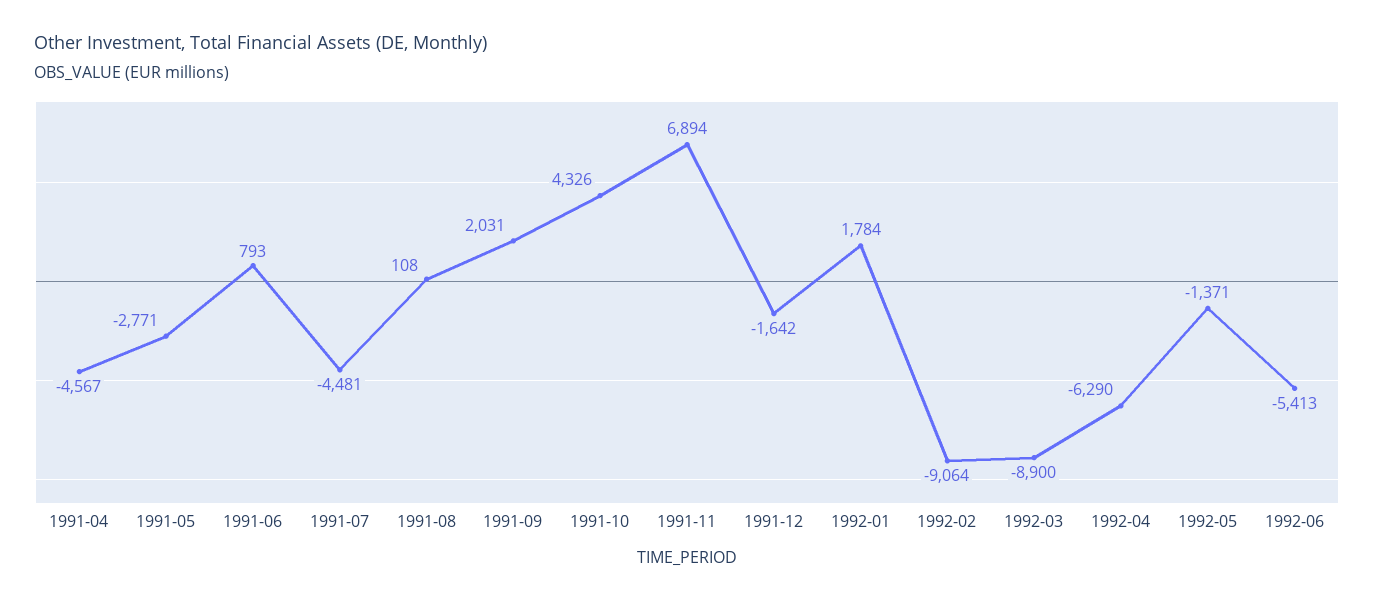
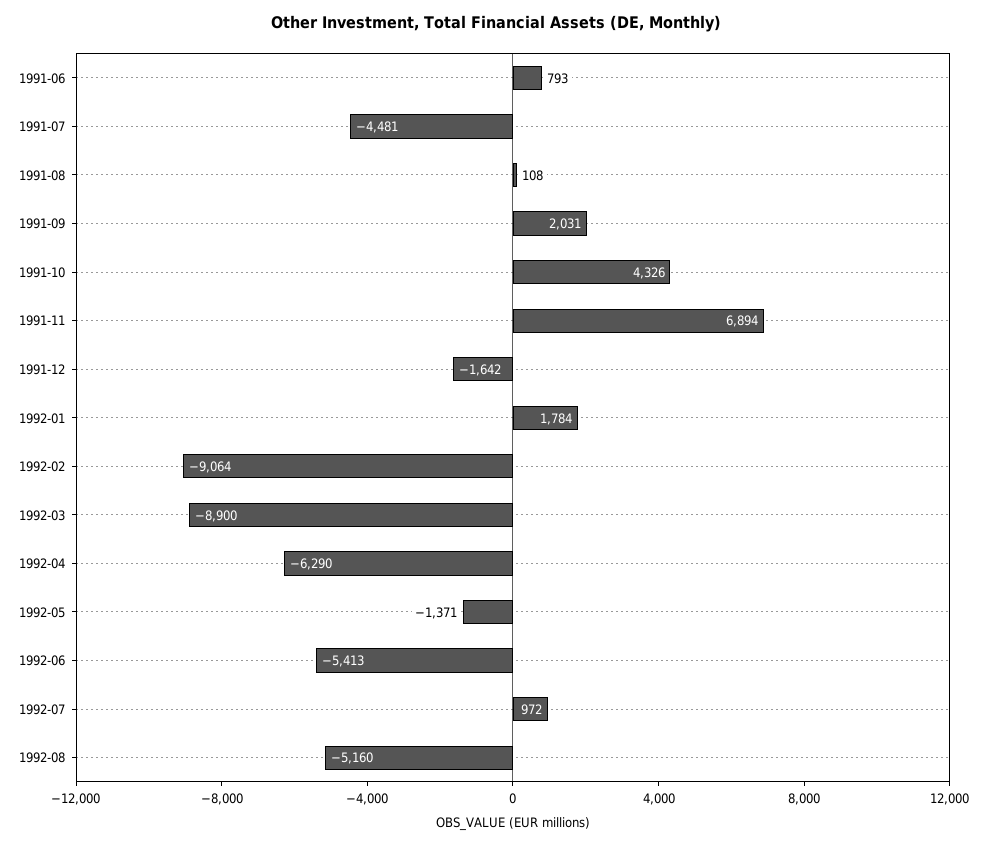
1991-04: -4567 -> none
1991-05: -2771 -> none
1992-07: none -> 972
1992-08: none -> -5160

